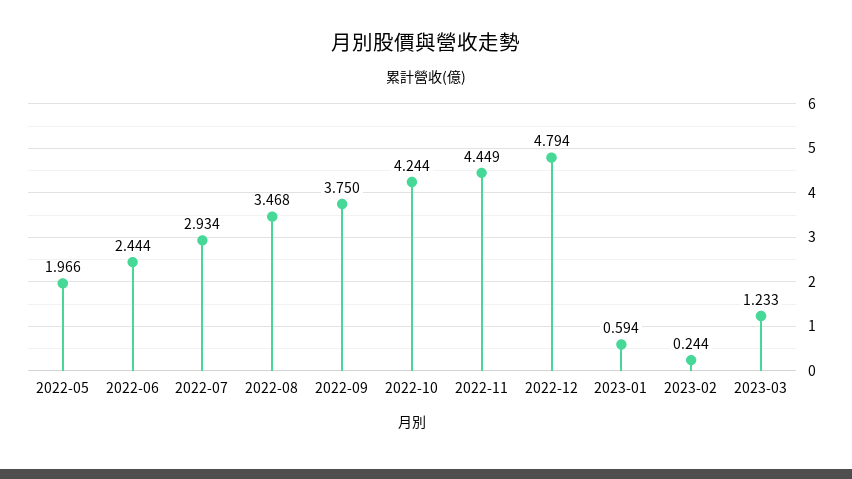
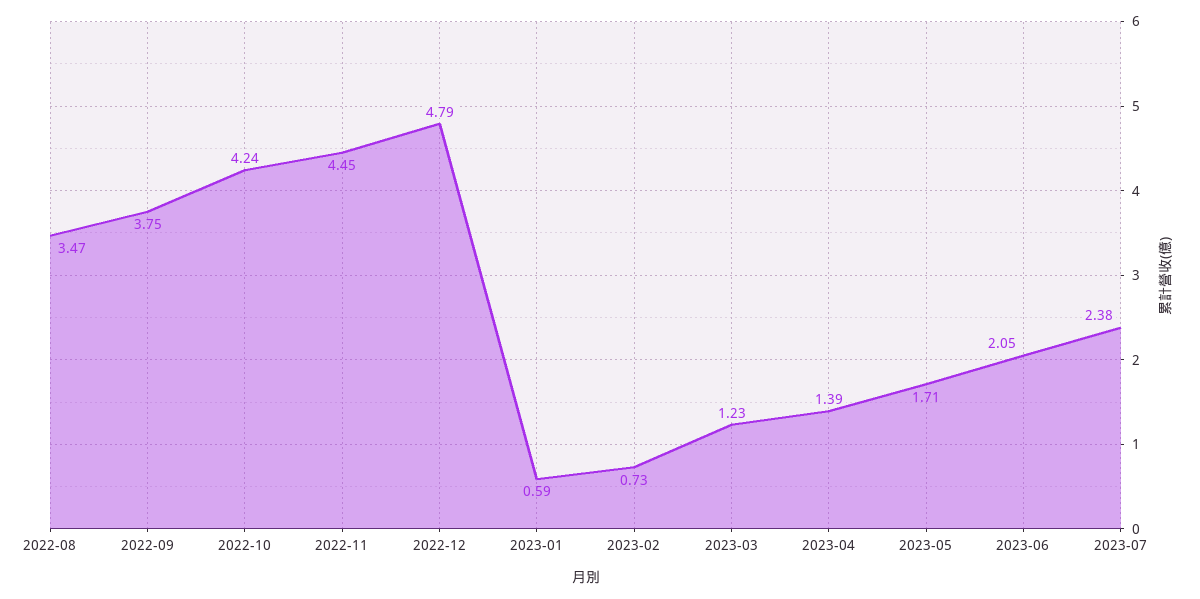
2022-05: 1.966 -> none
2022-06: 2.444 -> none
2022-07: 2.934 -> none
2023-02: 0.244 -> 0.73
2023-04: none -> 1.39
2023-05: none -> 1.71
2023-06: none -> 2.05
2023-07: none -> 2.38

